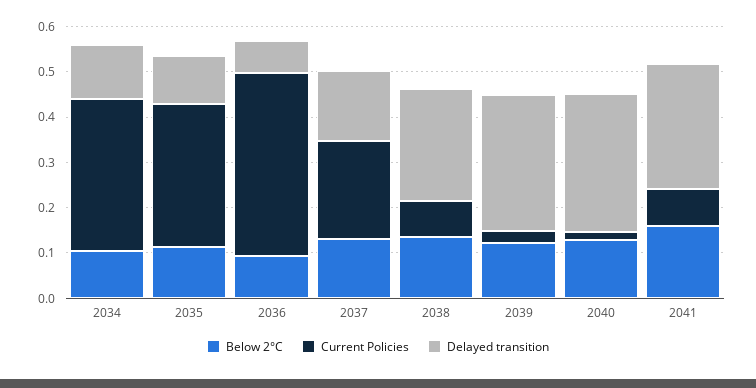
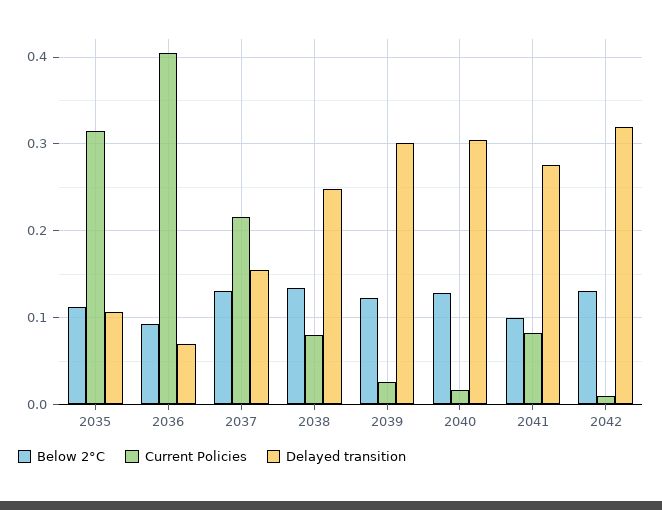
Below 2°C, 2034: 0.1 -> none
Current Policies, 2034: 0.34 -> none
Delayed transition, 2034: 0.12 -> none
Below 2°C, 2041: 0.16 -> 0.1
Below 2°C, 2042: none -> 0.13
Current Policies, 2042: none -> 0.01
Delayed transition, 2042: none -> 0.32

